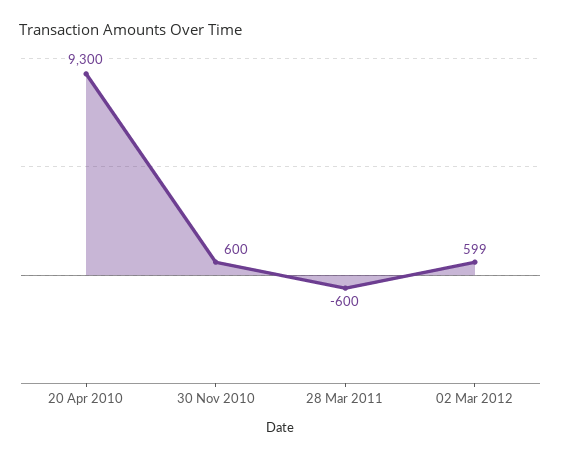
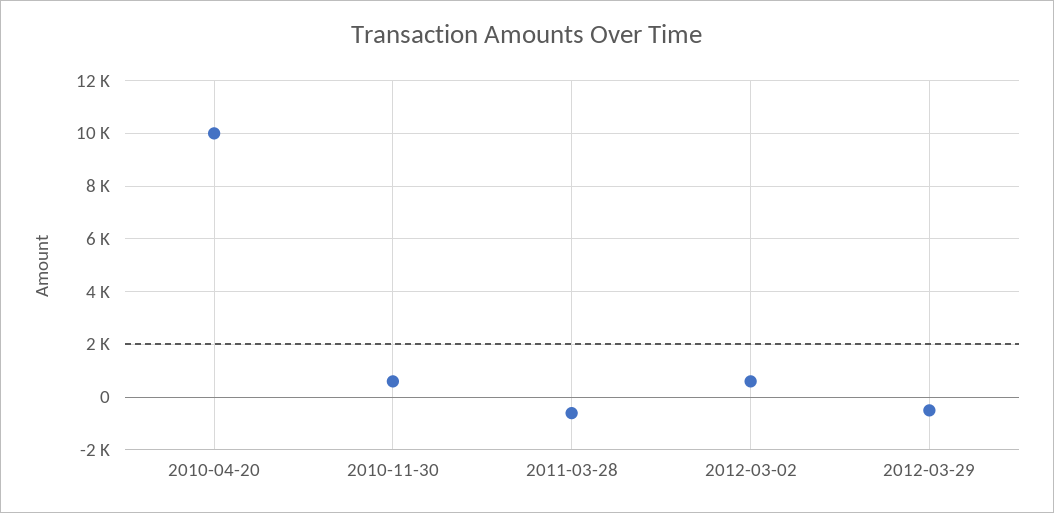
20 Apr 2010: 9300 -> 10000
2012-03-29: none -> -500

